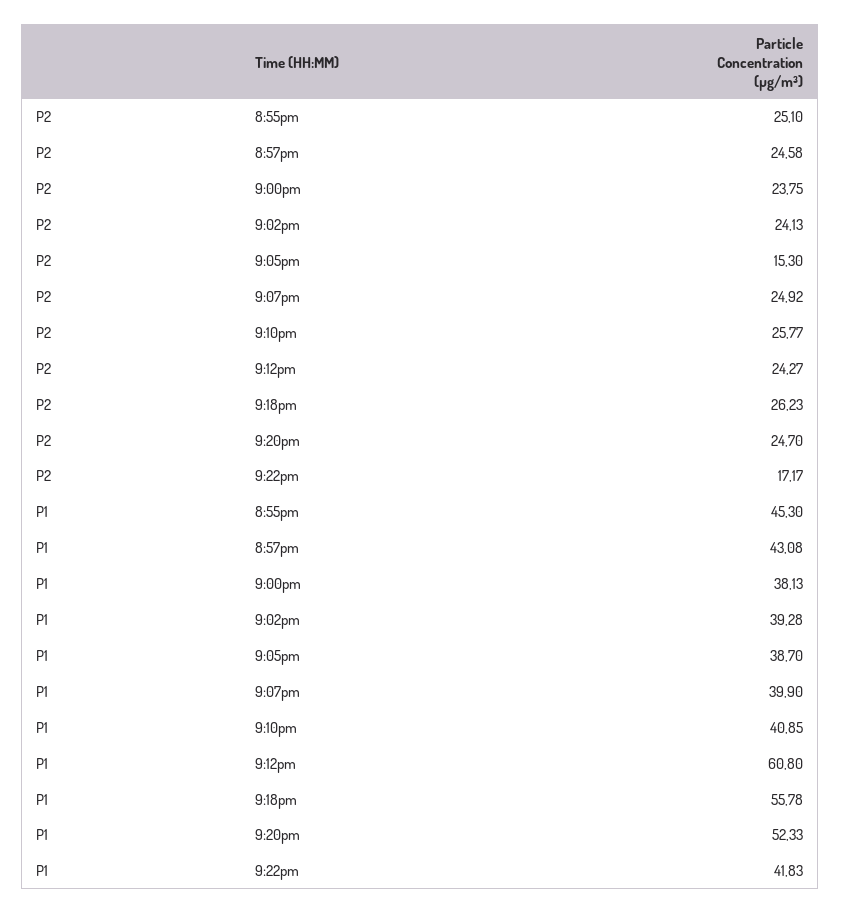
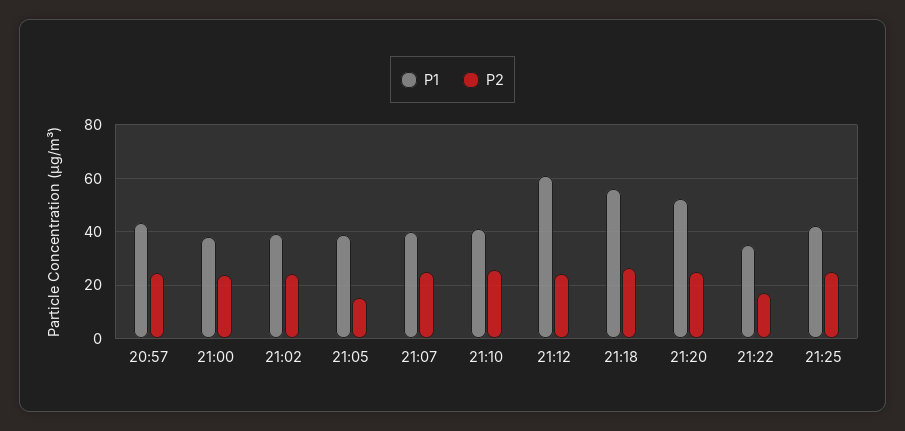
P2, 8:55pm: 25.1 -> none
P1, 8:55pm: 45.3 -> none
P1, 9:22pm: 41.83 -> 35
P1, 21:25: none -> 42.5
P2, 21:25: none -> 25

